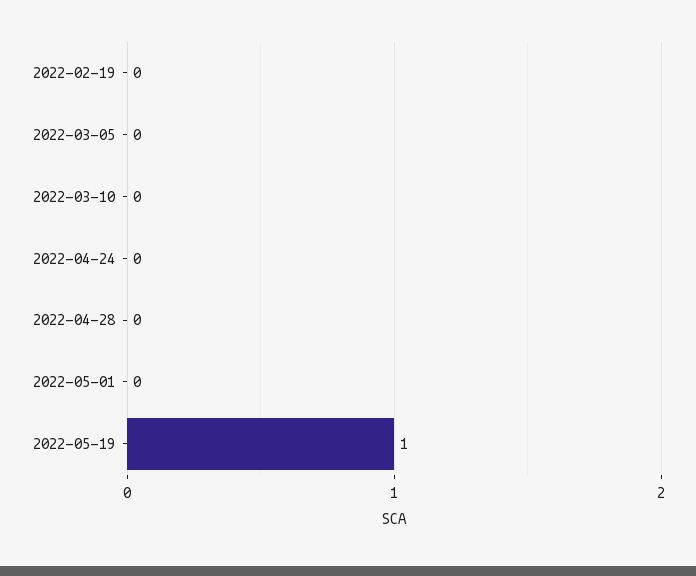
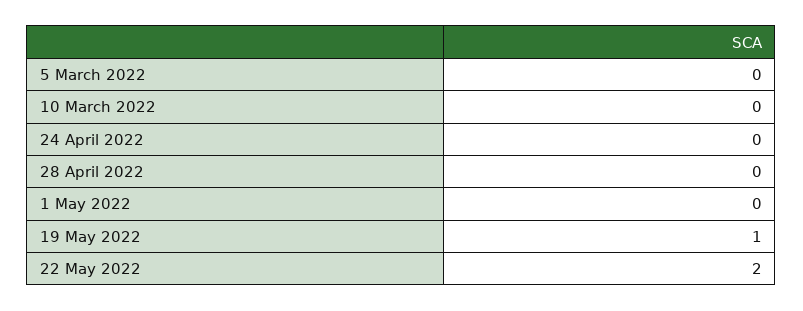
2022-02-19: 0 -> none
22 May 2022: none -> 2

